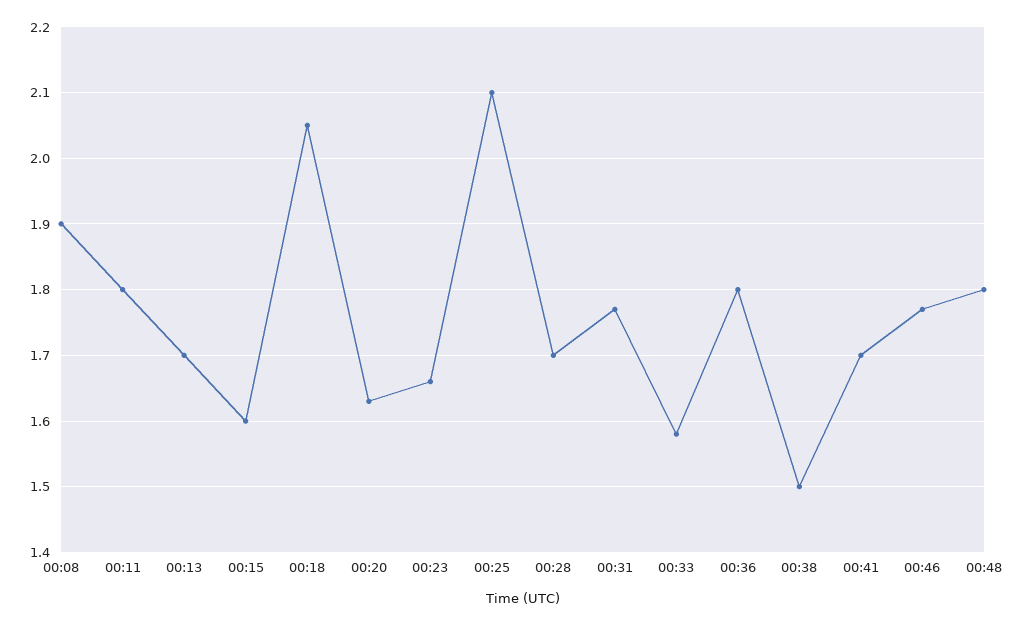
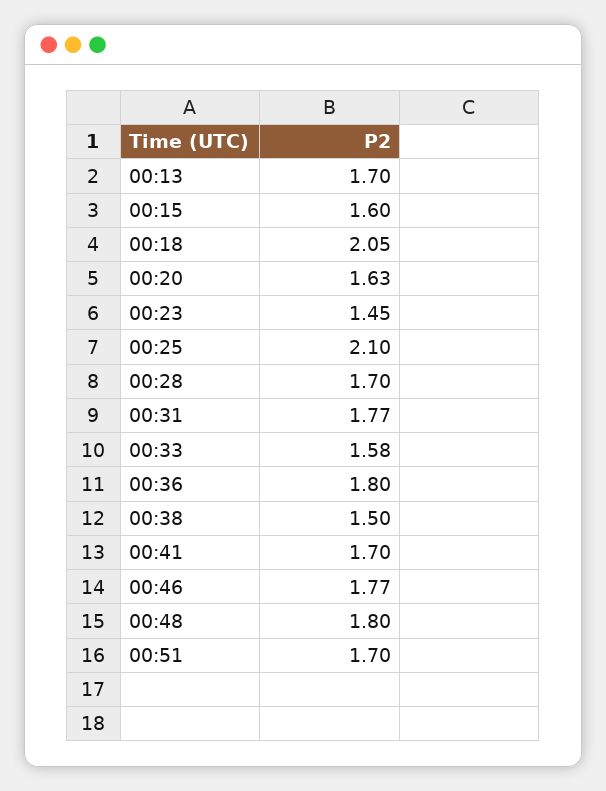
00:08: 1.9 -> none
00:11: 1.8 -> none
00:23: 1.66 -> 1.45
00:51: none -> 1.7

